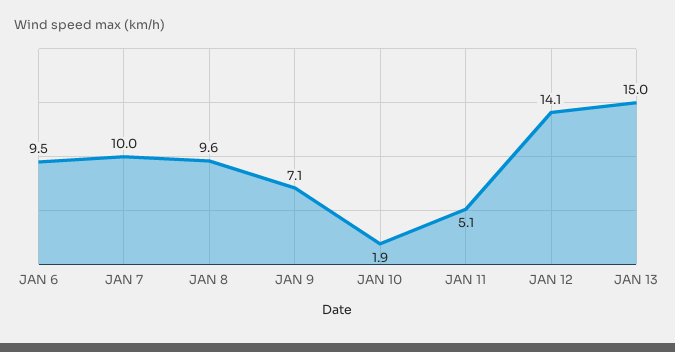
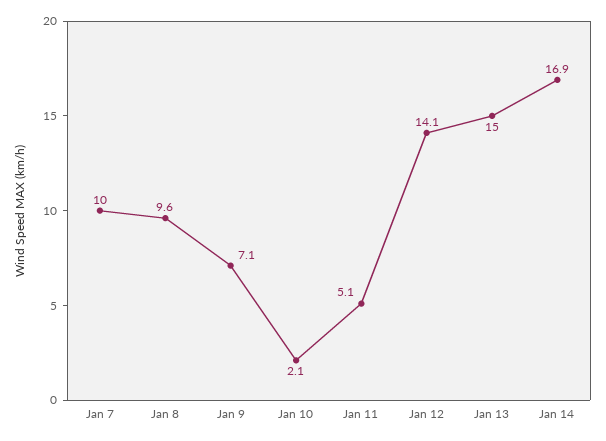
JAN 6: 9.5 -> none
JAN 10: 1.9 -> 2.1
Jan 14: none -> 16.9

